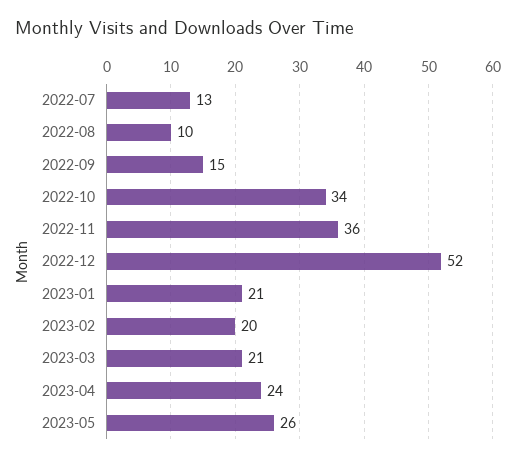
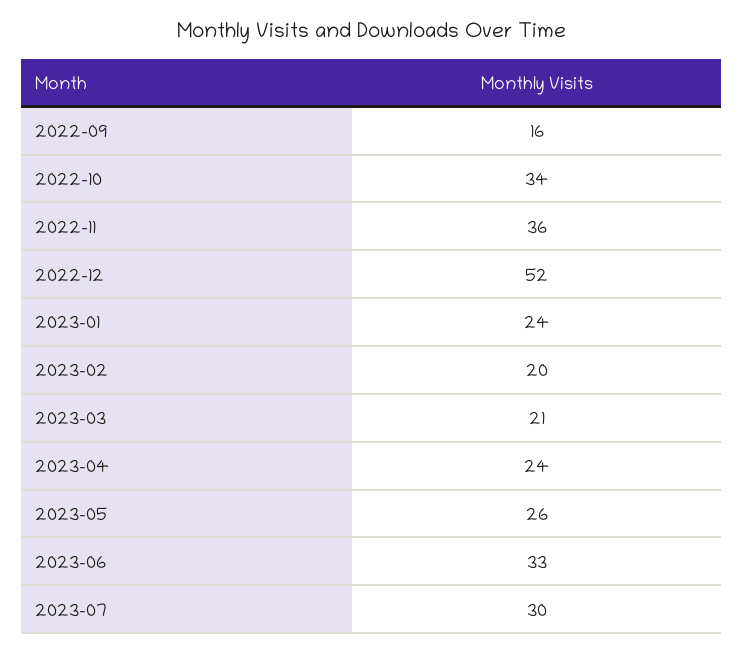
2022-07: 13 -> none
2022-08: 10 -> none
2022-09: 15 -> 16
2023-01: 21 -> 24
2023-06: none -> 33
2023-07: none -> 30

